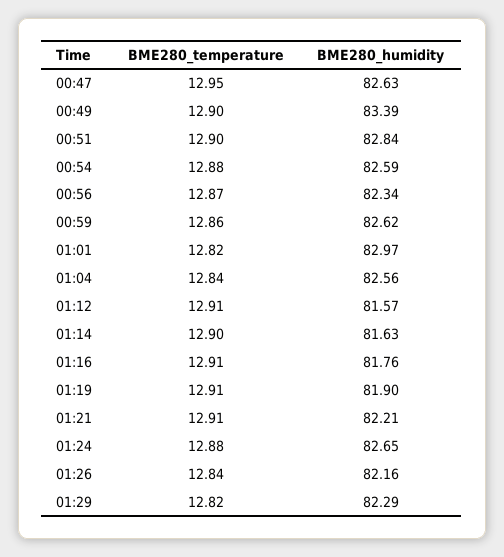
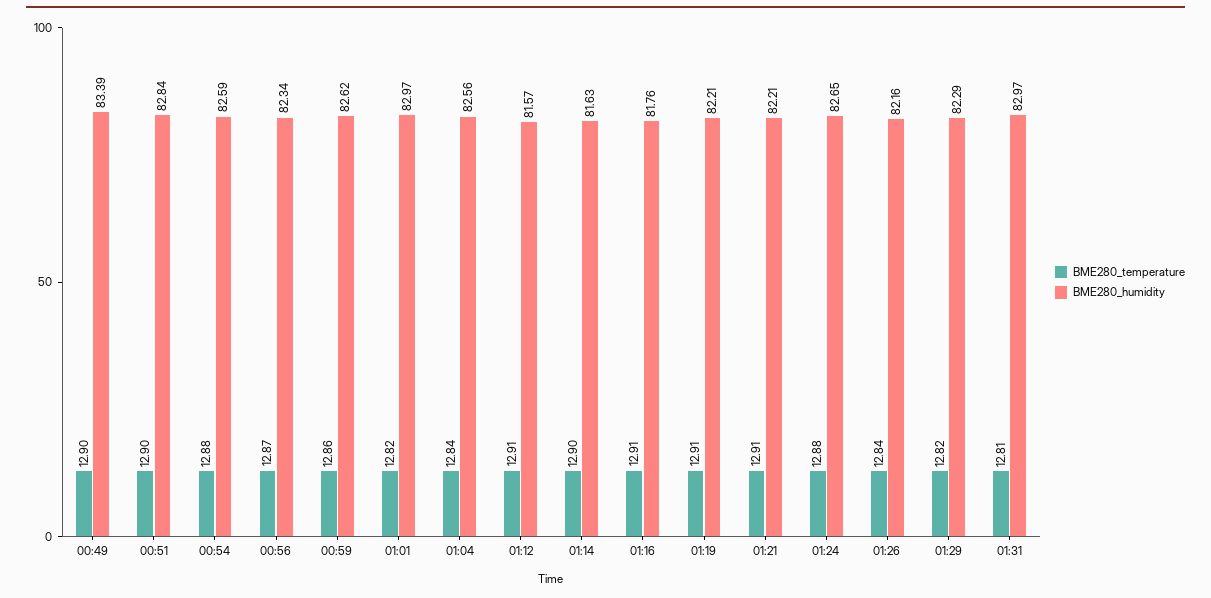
BME280_temperature, 00:47: 12.95 -> none
BME280_humidity, 00:47: 82.63 -> none
BME280_humidity, 01:19: 81.9 -> 82.21
BME280_temperature, 01:31: none -> 12.81
BME280_humidity, 01:31: none -> 82.97

